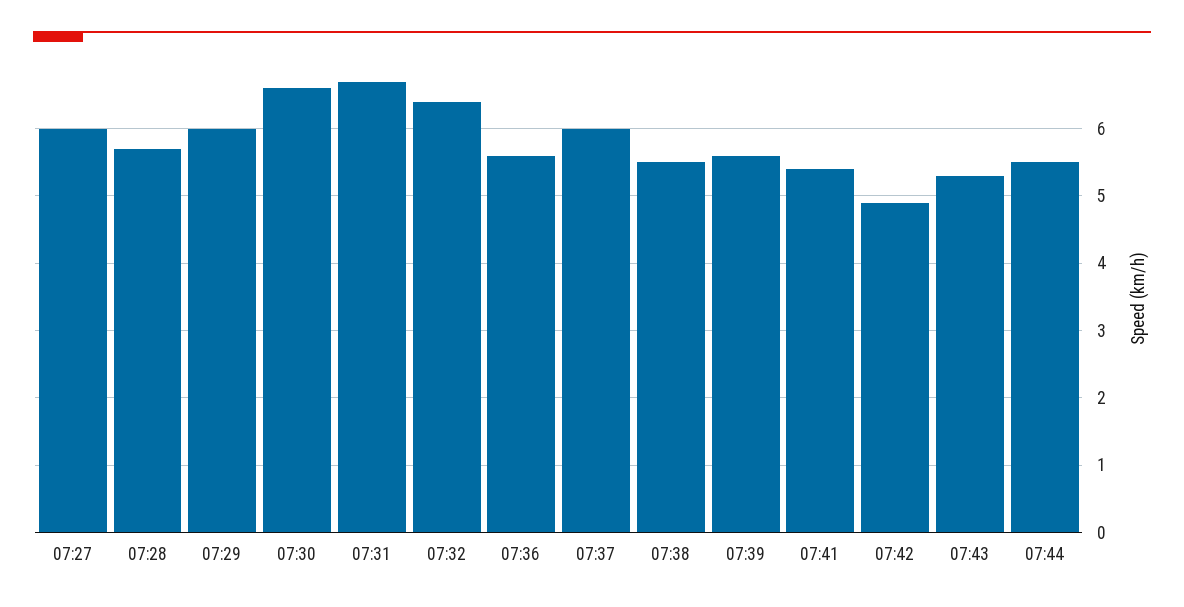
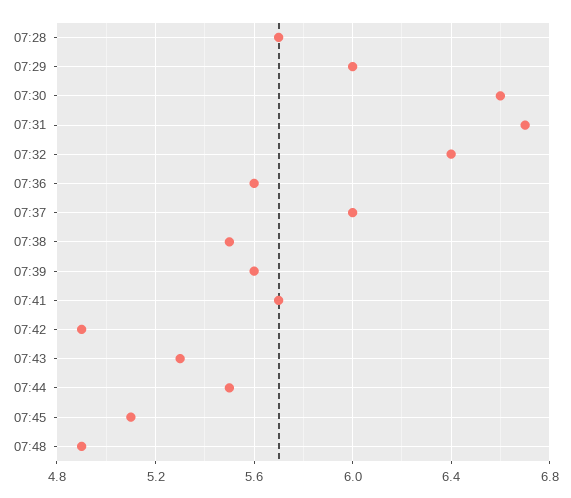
07:27: 6 -> none
07:41: 5.4 -> 5.7
07:45: none -> 5.1
07:48: none -> 4.9

